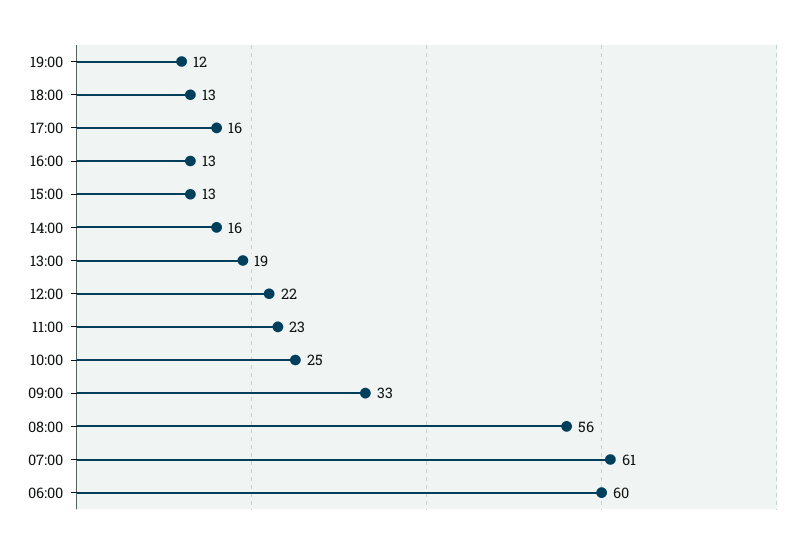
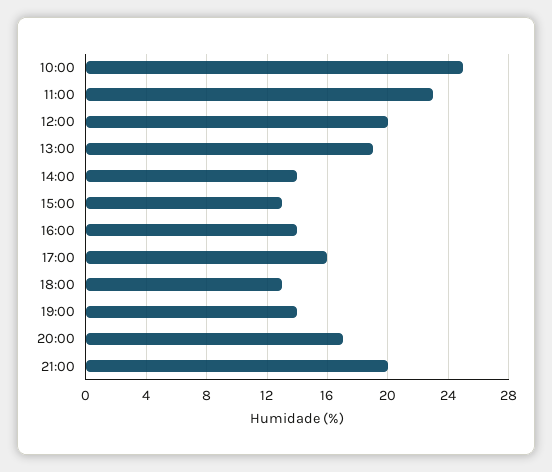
19:00: 12 -> 14
16:00: 13 -> 14
14:00: 16 -> 14
12:00: 22 -> 20
09:00: 33 -> none
08:00: 56 -> none
07:00: 61 -> none
06:00: 60 -> none
20:00: none -> 17
21:00: none -> 20

